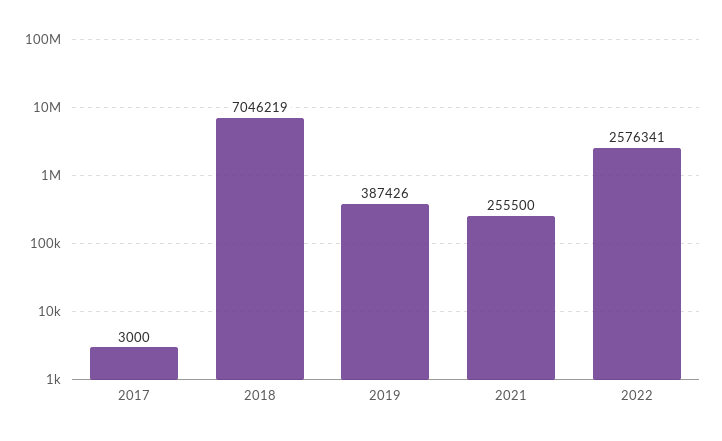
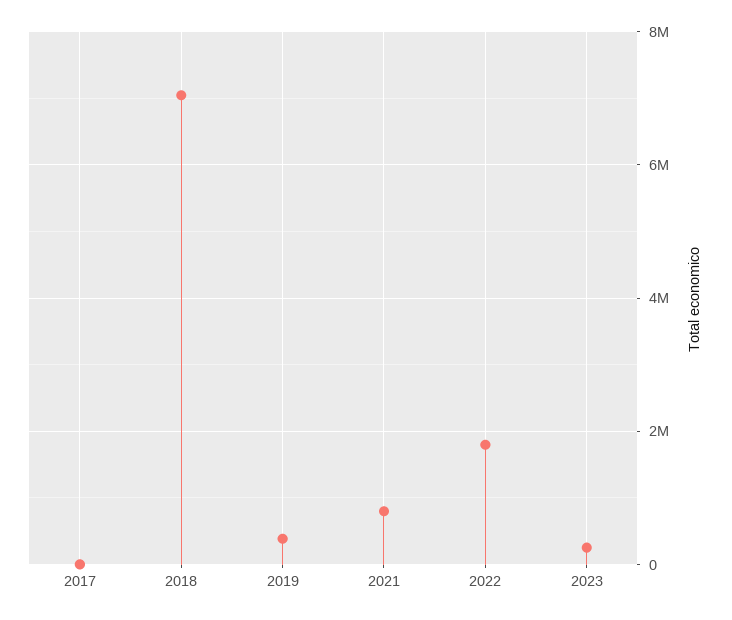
2021: 255500 -> 800000
2022: 2576341 -> 1800000
2023: none -> 200000

